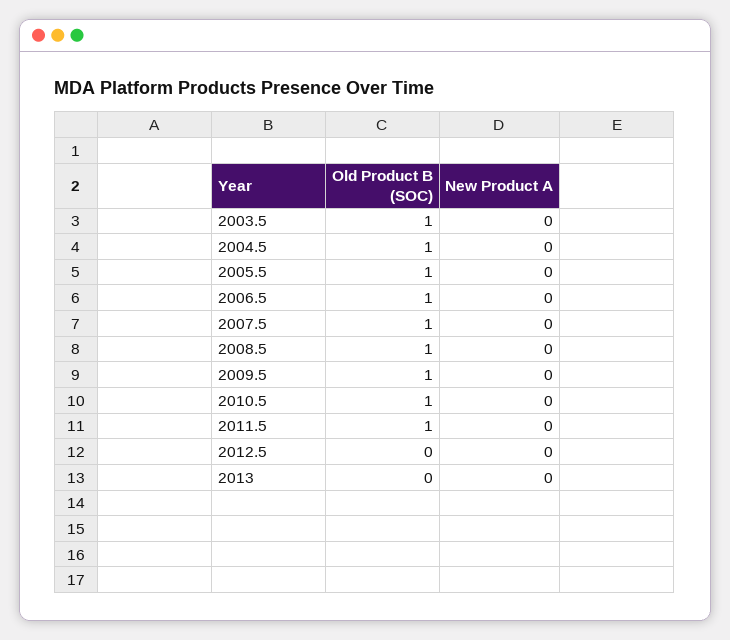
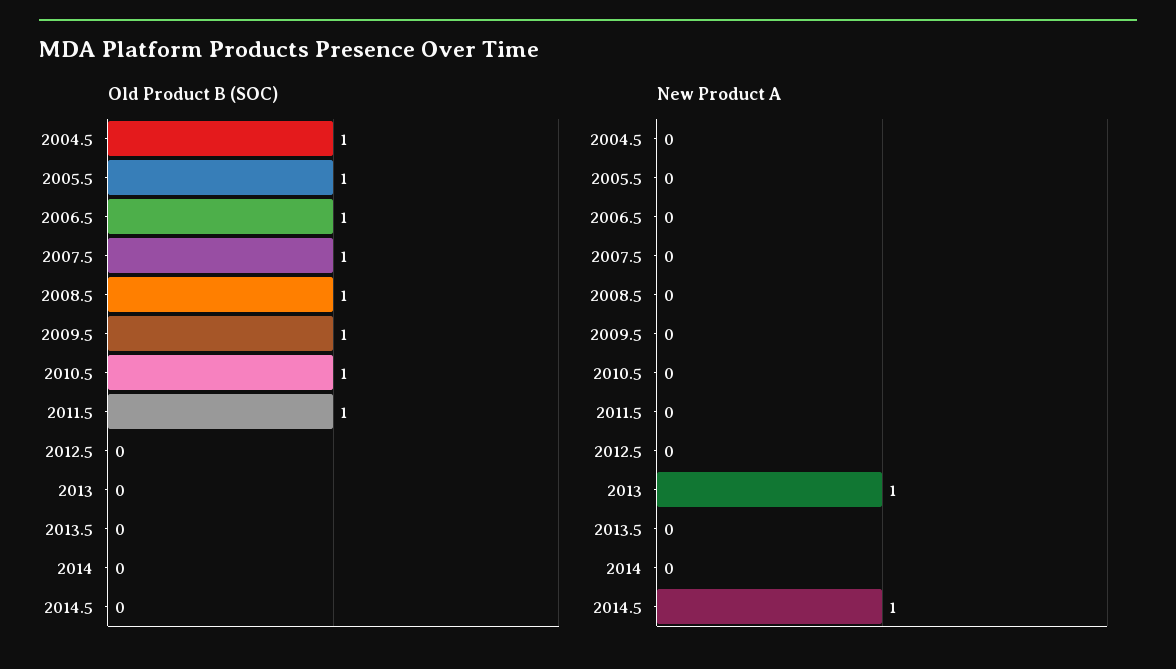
Old Product B (SOC), 2003.5: 1 -> none
New Product A, 2003.5: 0 -> none
New Product A, 2013: 0 -> 1
Old Product B (SOC), 2013.5: none -> 0
Old Product B (SOC), 2014: none -> 0
Old Product B (SOC), 2014.5: none -> 0
New Product A, 2013.5: none -> 0
New Product A, 2014: none -> 0
New Product A, 2014.5: none -> 1

